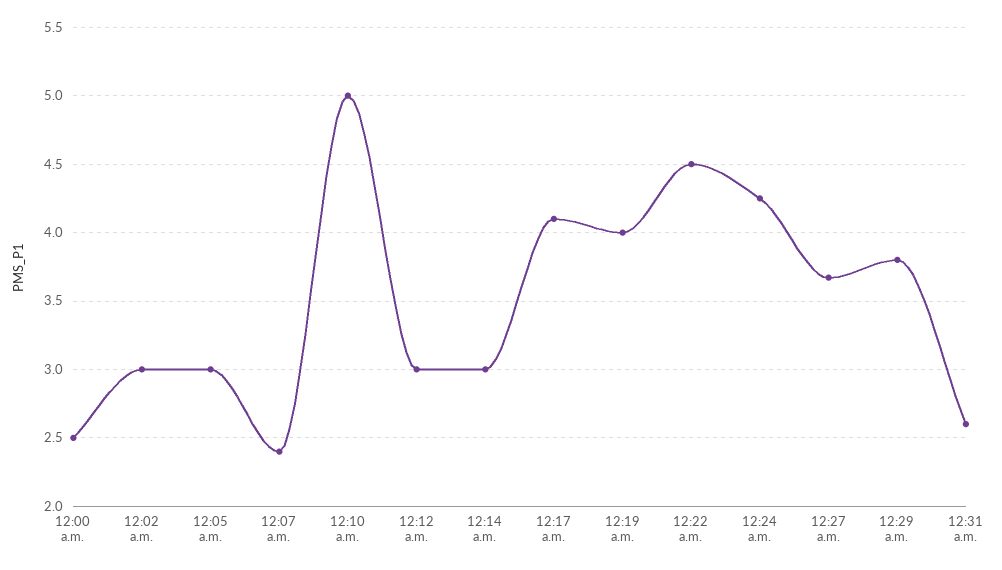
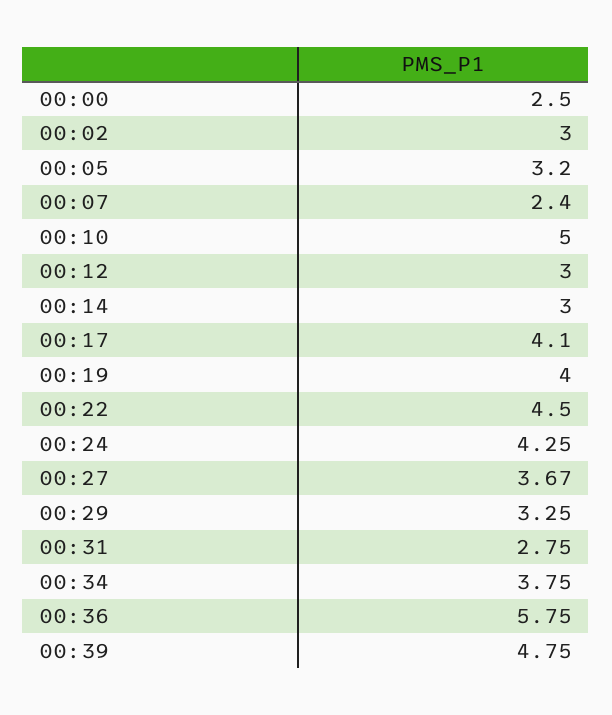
12:05 a.m.: 3 -> 3.2
12:29 a.m.: 3.8 -> 3.25
12:31 a.m.: 2.6 -> 2.75
00:34: none -> 3.75
00:36: none -> 5.75
00:39: none -> 4.75

